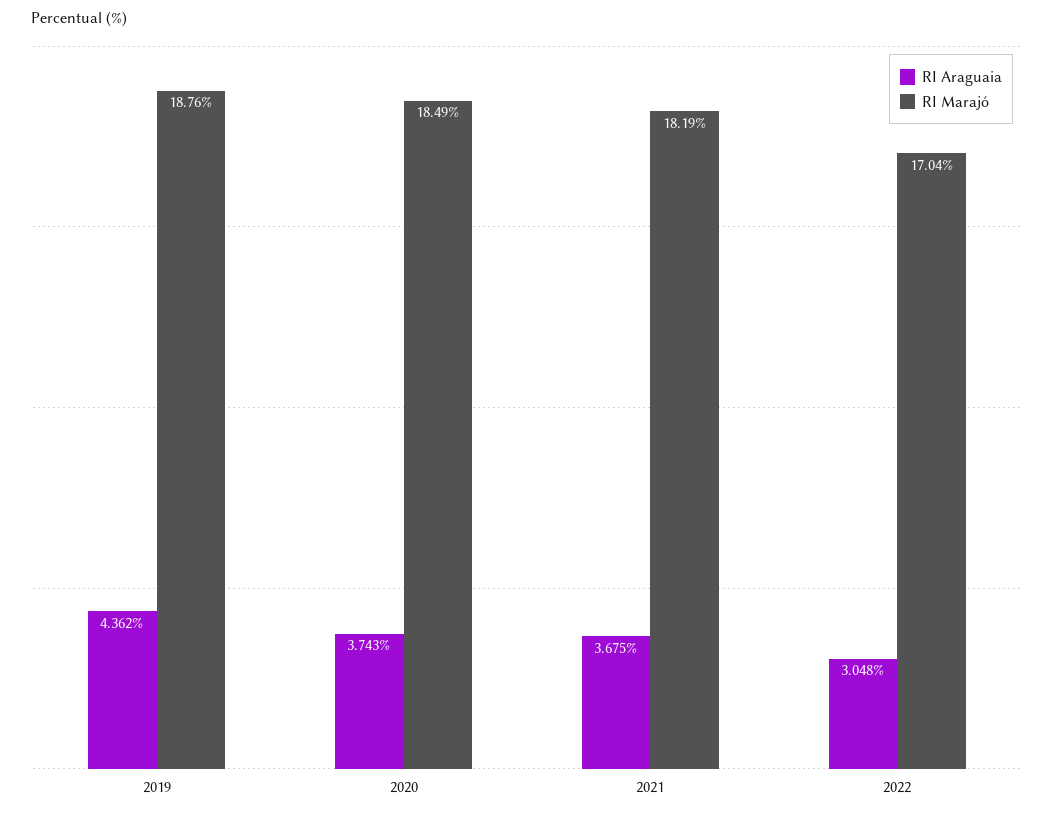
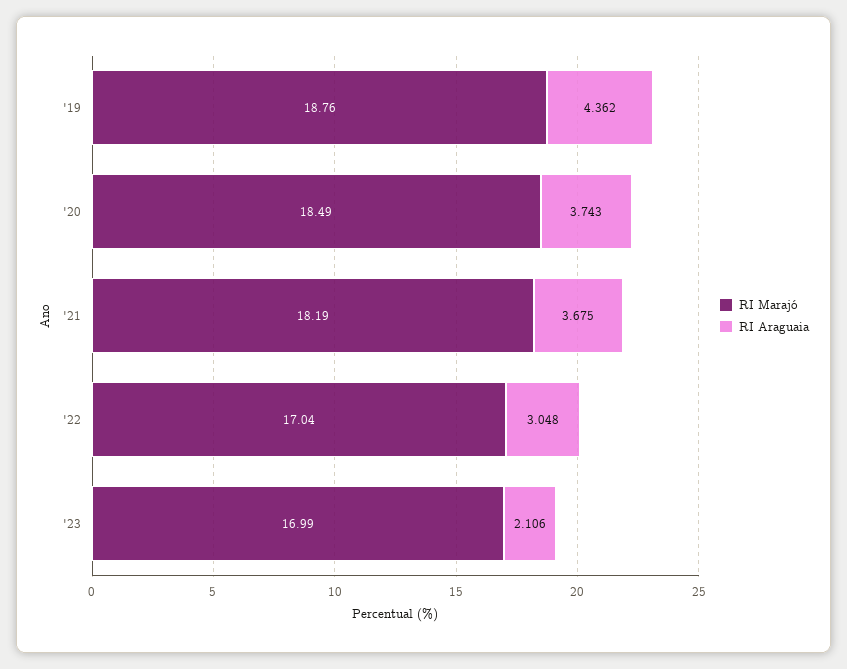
RI Marajó, '23: none -> 16.99
RI Araguaia, '23: none -> 2.106

